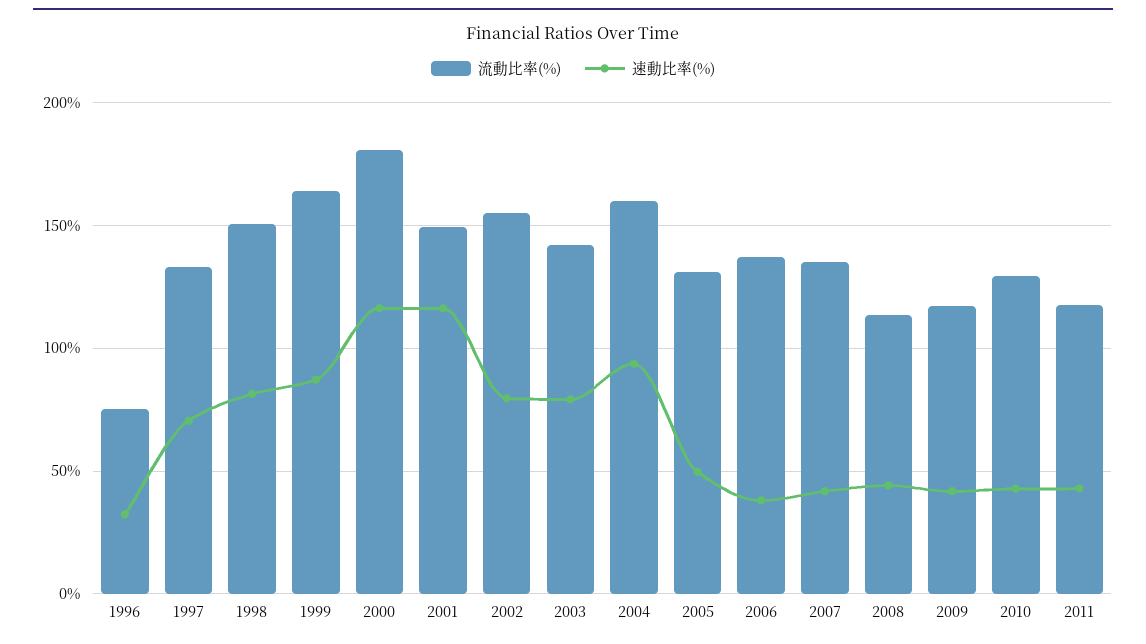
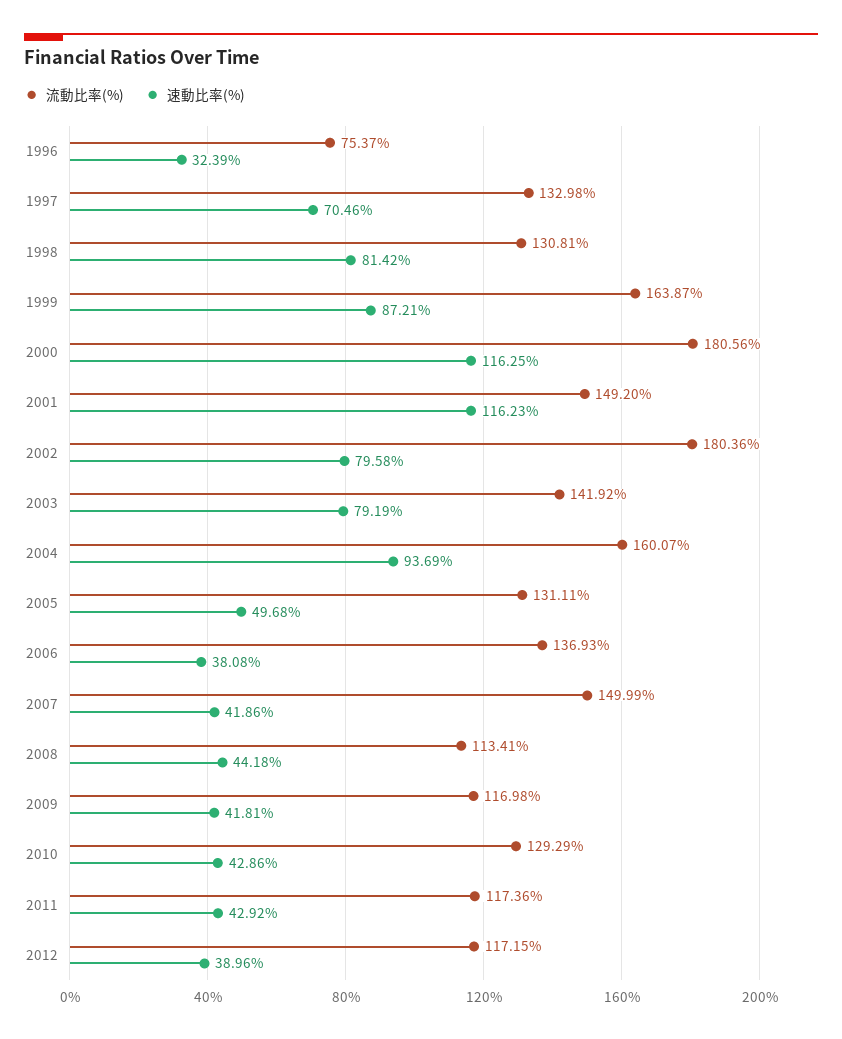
流動比率(%), 1998: 150 -> 130.81
流動比率(%), 2002: 155 -> 180.36
流動比率(%), 2007: 135 -> 149.99
流動比率(%), 2012: none -> 117.15
速動比率(%), 2012: none -> 38.96

